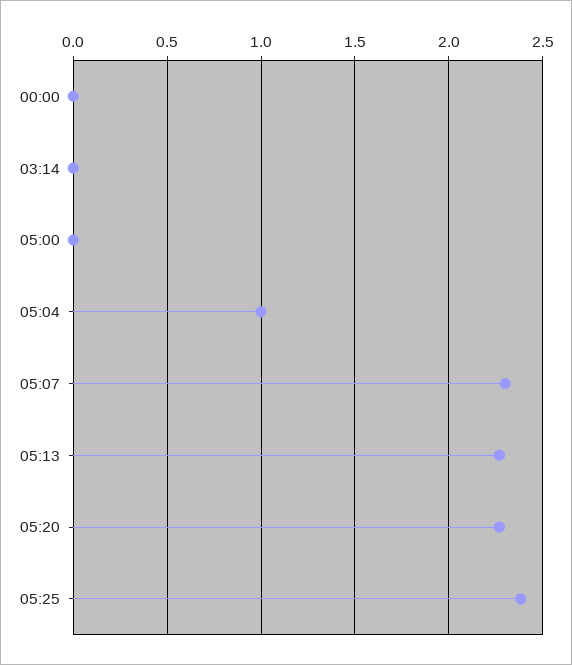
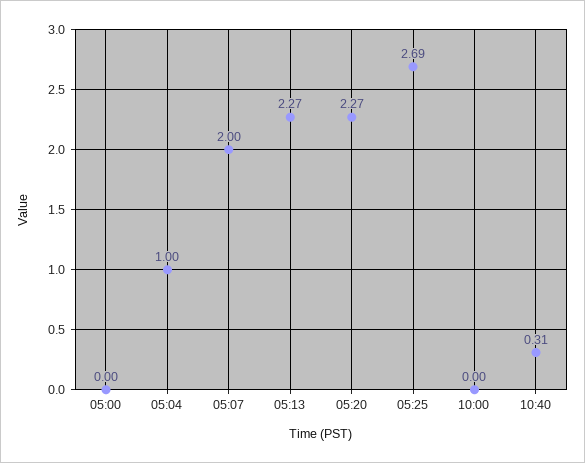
00:00: 0 -> none
03:14: 0 -> none
05:07: 2.3 -> 2
05:25: 2.4 -> 2.69
10:00: none -> 0
10:40: none -> 0.31

